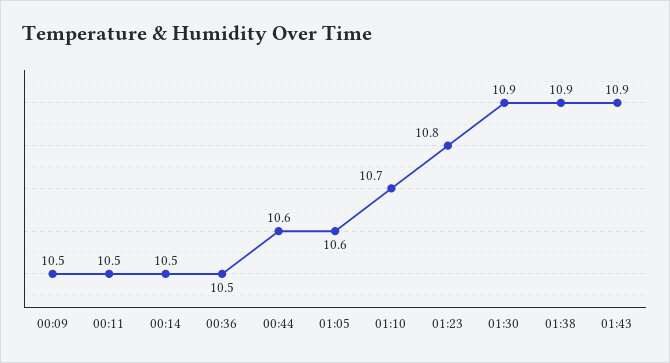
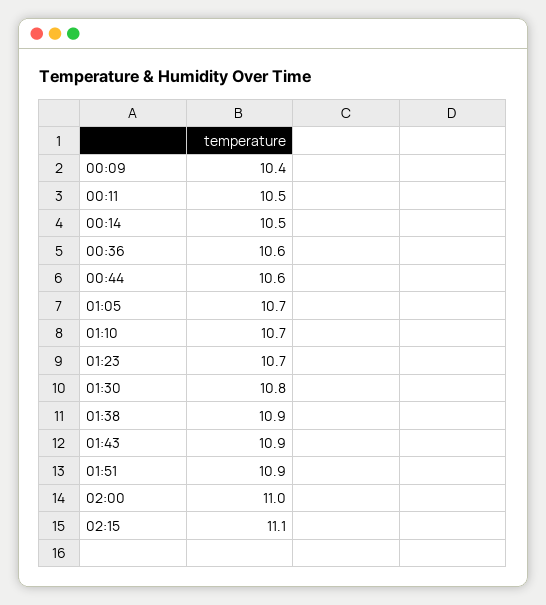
00:09: 10.5 -> 10.4
00:36: 10.5 -> 10.6
01:05: 10.6 -> 10.7
01:23: 10.8 -> 10.7
01:30: 10.9 -> 10.8
01:51: none -> 10.9
02:00: none -> 11
02:15: none -> 11.1

